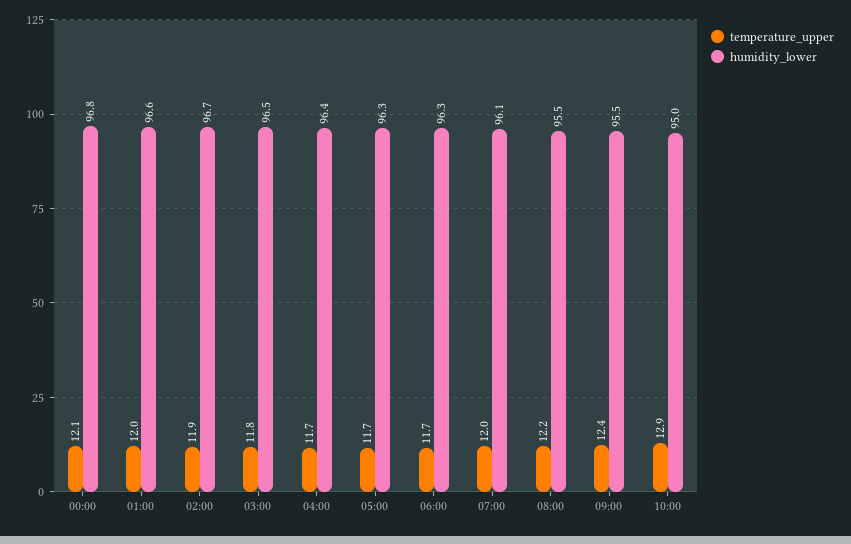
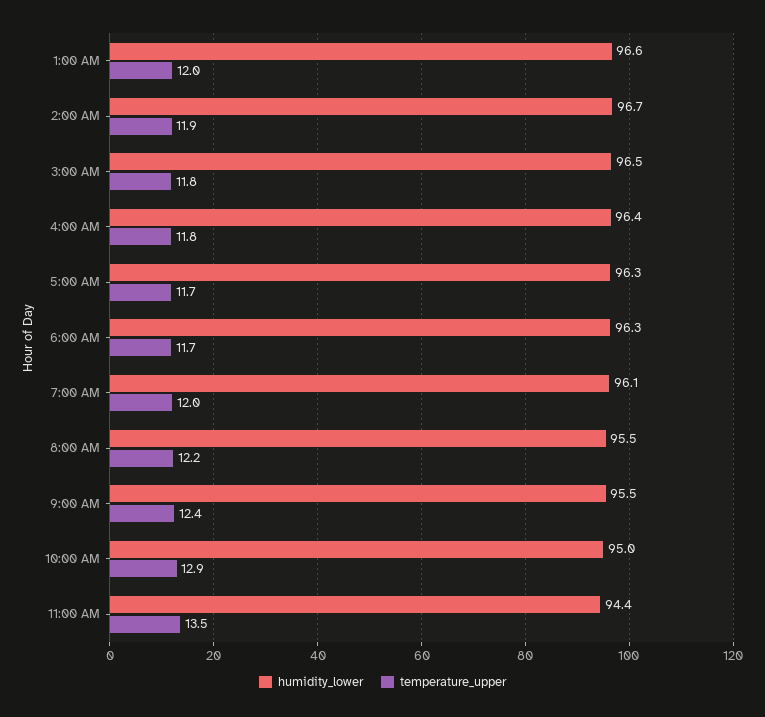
temperature_upper, 00:00: 12.1 -> none
humidity_lower, 00:00: 96.8 -> none
temperature_upper, 04:00: 11.7 -> 11.8
humidity_lower, 11:00 AM: none -> 94.4
temperature_upper, 11:00 AM: none -> 13.5

